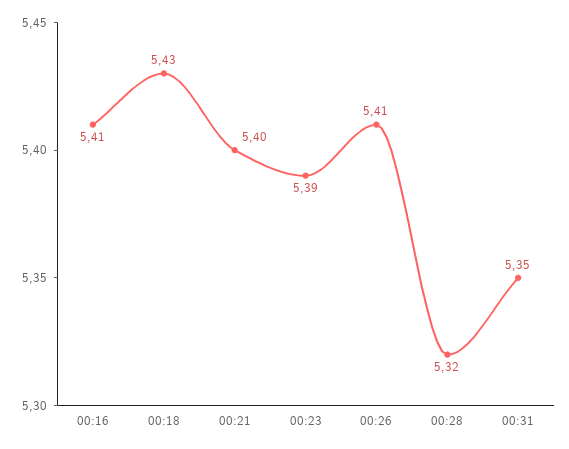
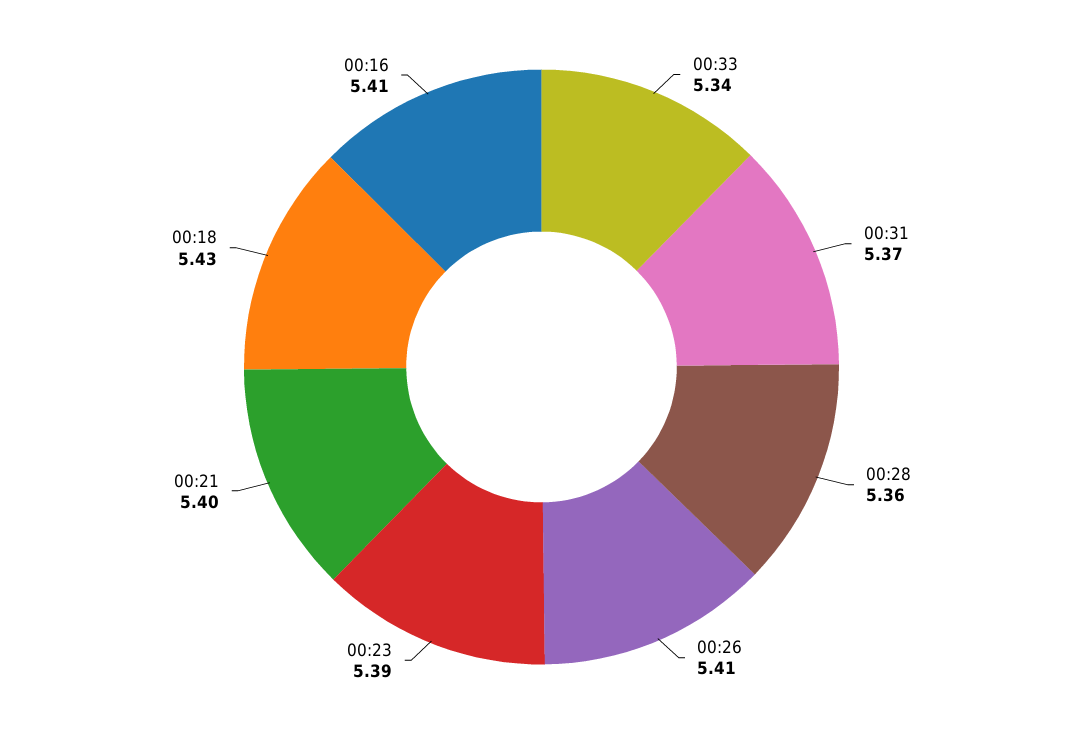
00:28: 5.32 -> 5.36
00:31: 5.35 -> 5.37
00:33: none -> 5.34

